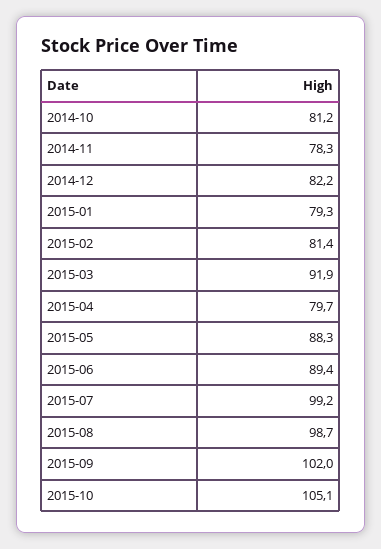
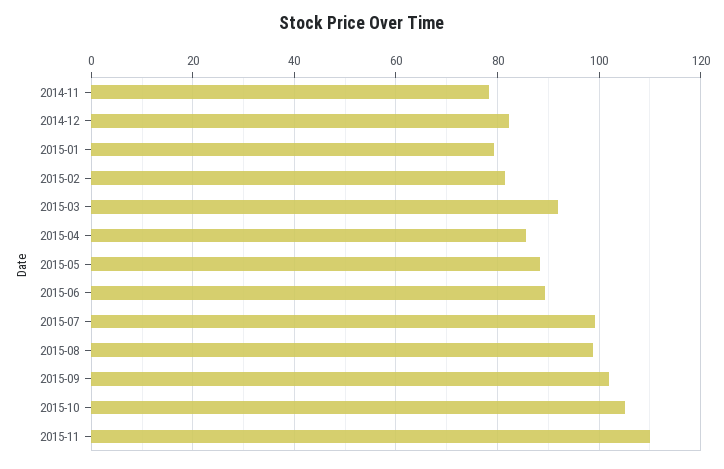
2014-10: 81.2 -> none
2015-04: 79.7 -> 86
2015-11: none -> 110

